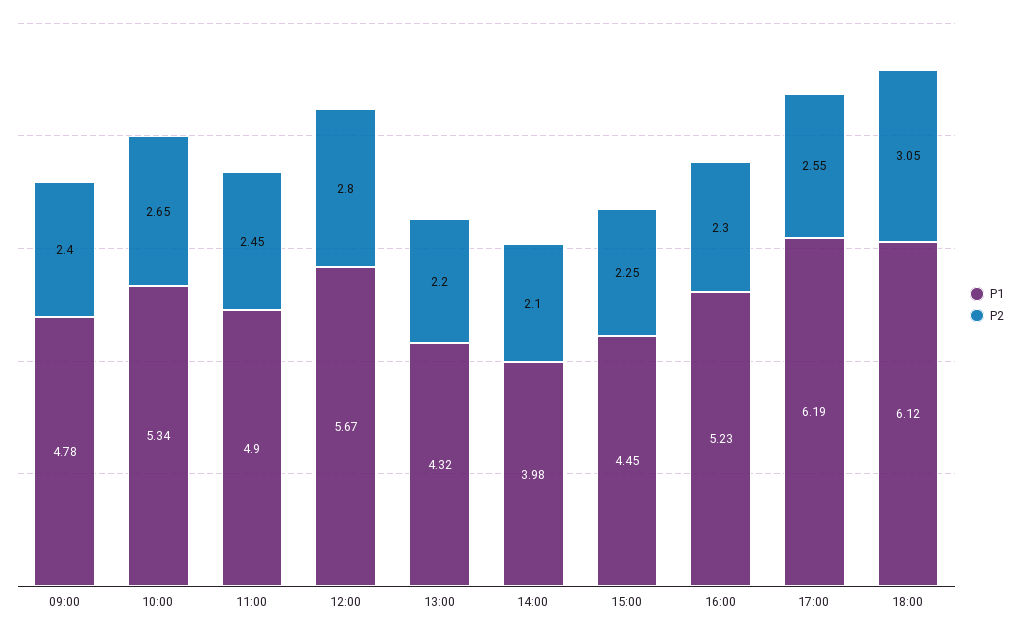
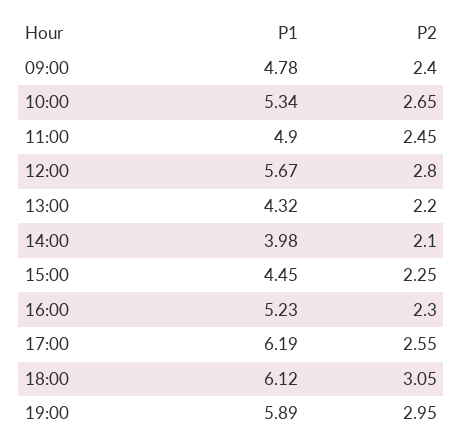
P1, 19:00: none -> 5.89
P2, 19:00: none -> 2.95

